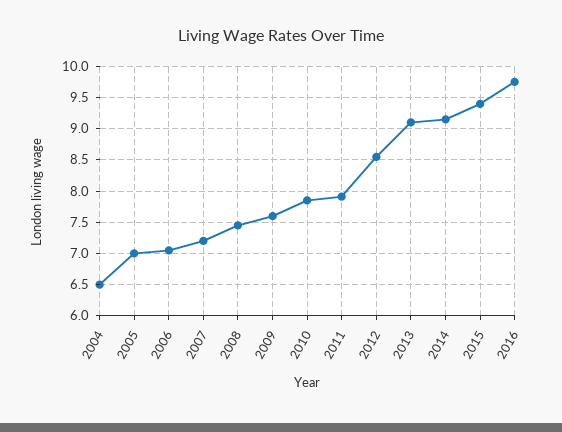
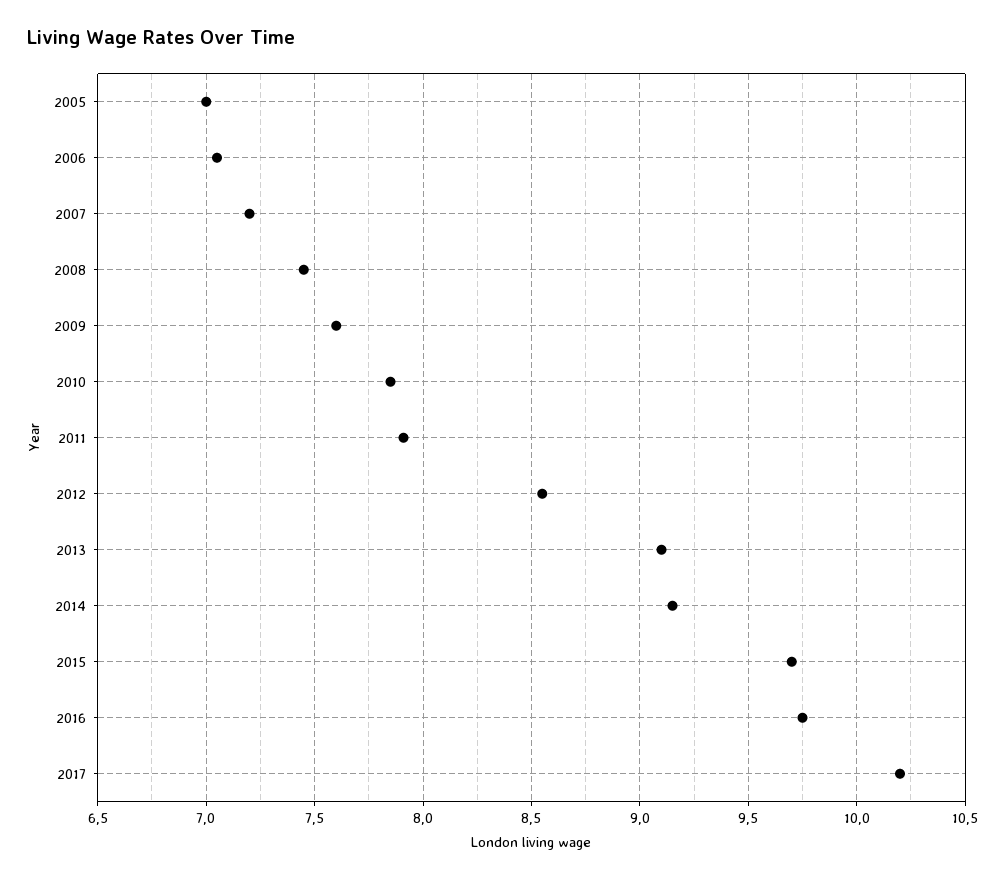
2004: 6.5 -> none
2015: 9.4 -> 9.7
2017: none -> 10.2

